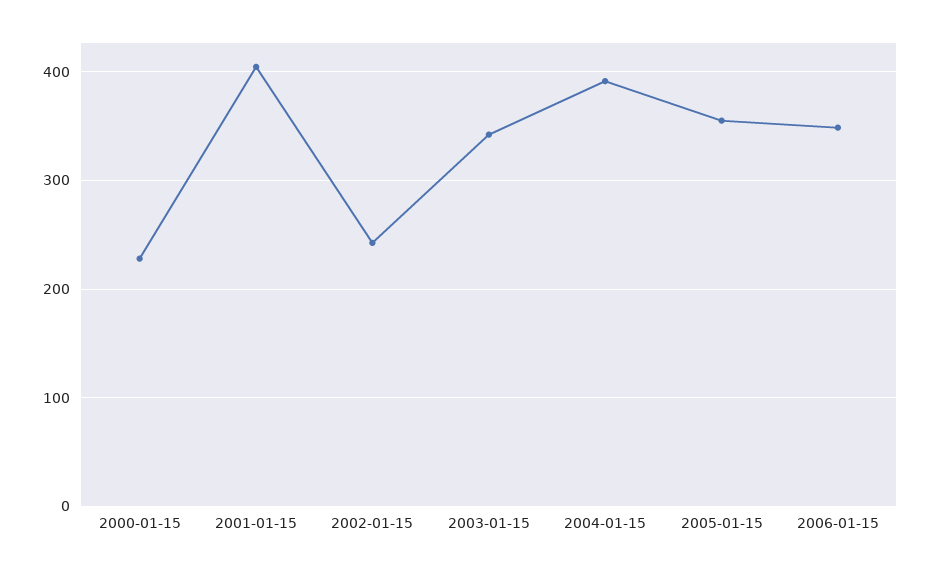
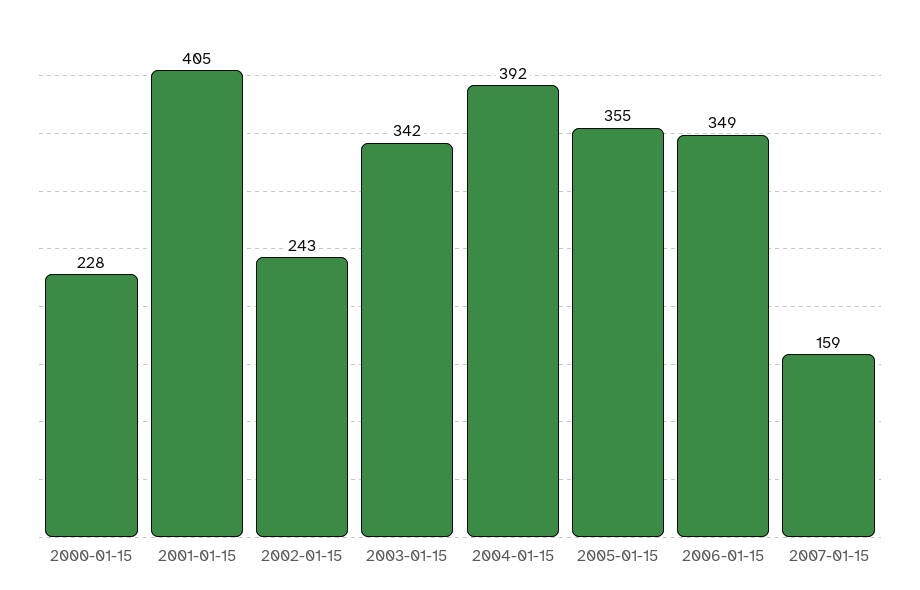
2007-01-15: none -> 159

